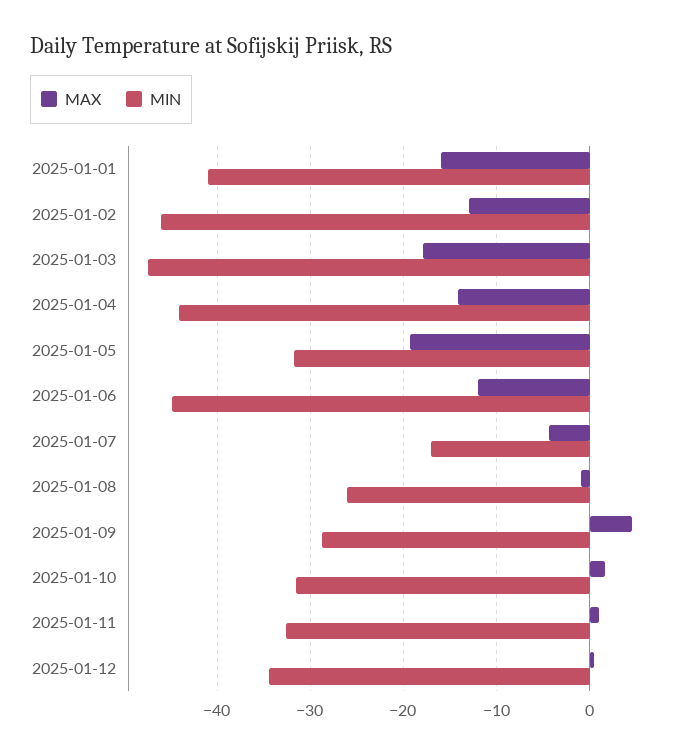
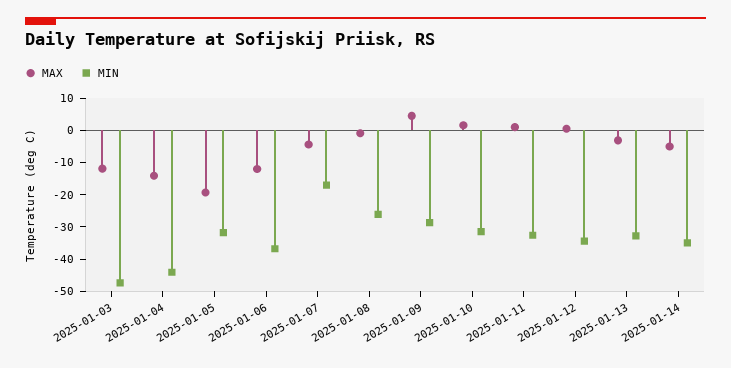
MAX, 2025-01-01: -16 -> none
MIN, 2025-01-01: -41 -> none
MAX, 2025-01-02: -13 -> none
MIN, 2025-01-02: -46 -> none
MAX, 2025-01-03: -18 -> -12.5
MIN, 2025-01-06: -45 -> -37.5
MAX, 2025-01-13: none -> -2.5
MIN, 2025-01-13: none -> -32.5
MAX, 2025-01-14: none -> -5
MIN, 2025-01-14: none -> -35

